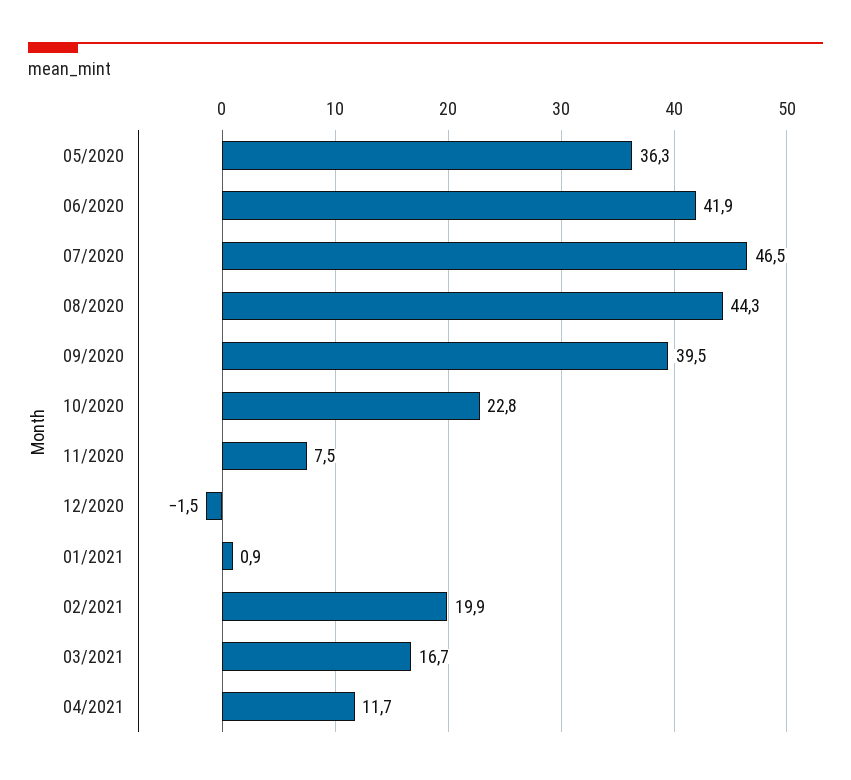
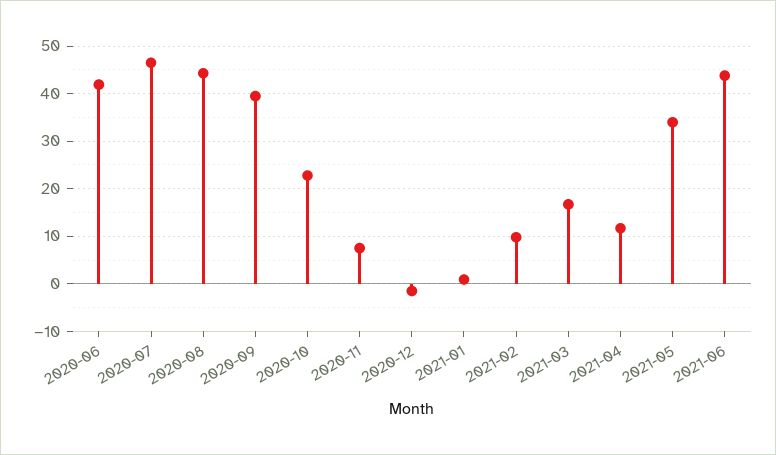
05/2020: 36.3 -> none
02/2021: 19.9 -> 10
2021-05: none -> 34
2021-06: none -> 44

